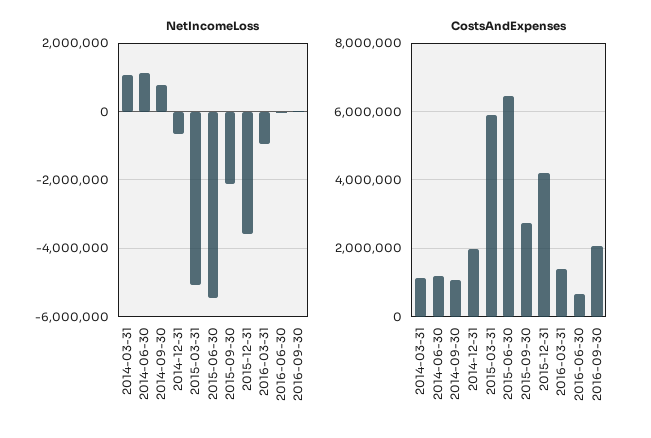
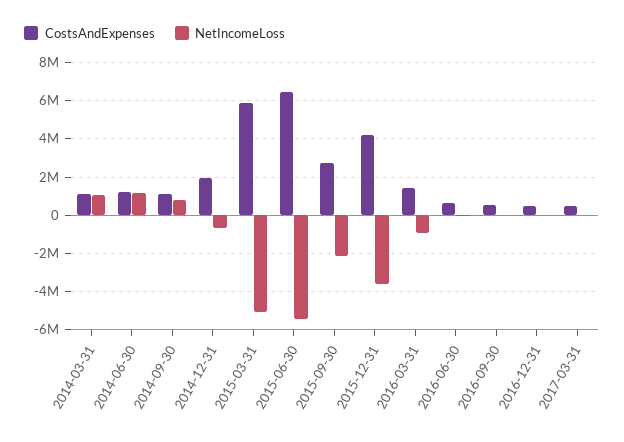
CostsAndExpenses, 2016-09-30: 2000000 -> 500000
CostsAndExpenses, 2016-12-31: none -> 500000
NetIncomeLoss, 2016-12-31: none -> 0
CostsAndExpenses, 2017-03-31: none -> 500000
NetIncomeLoss, 2017-03-31: none -> 0

